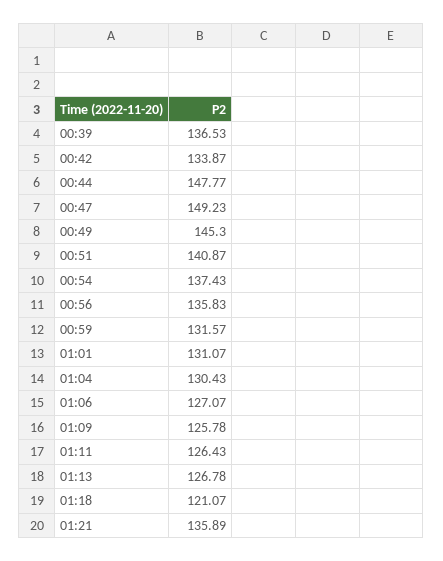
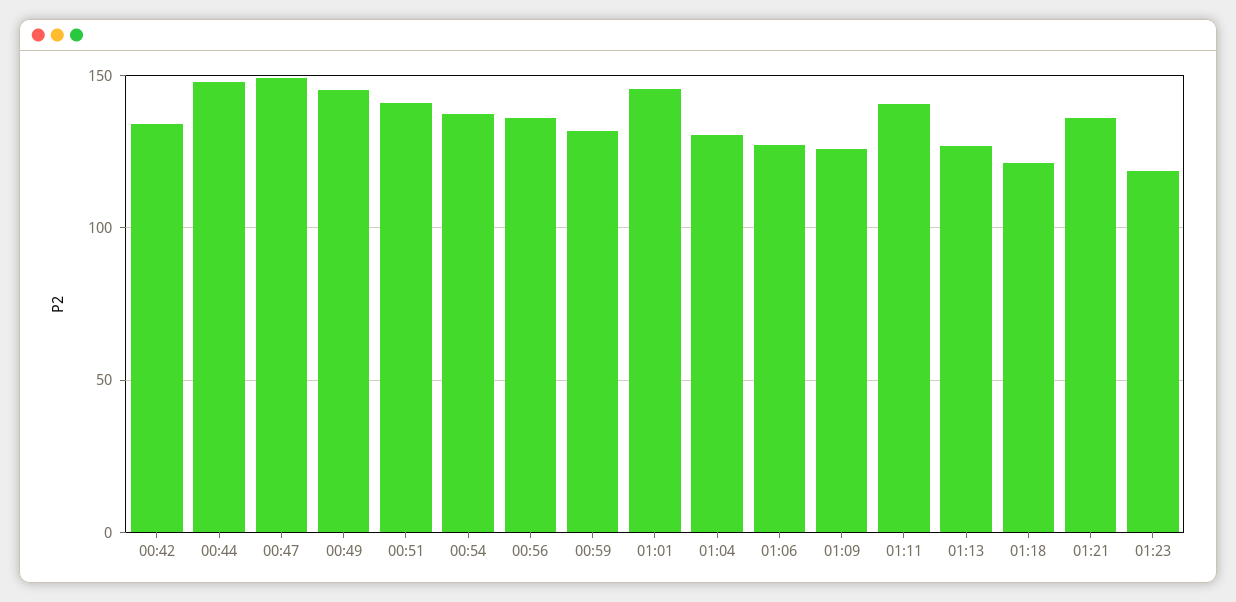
00:39: 136.53 -> none
01:01: 131.07 -> 145
01:11: 126.43 -> 140
01:23: none -> 120

